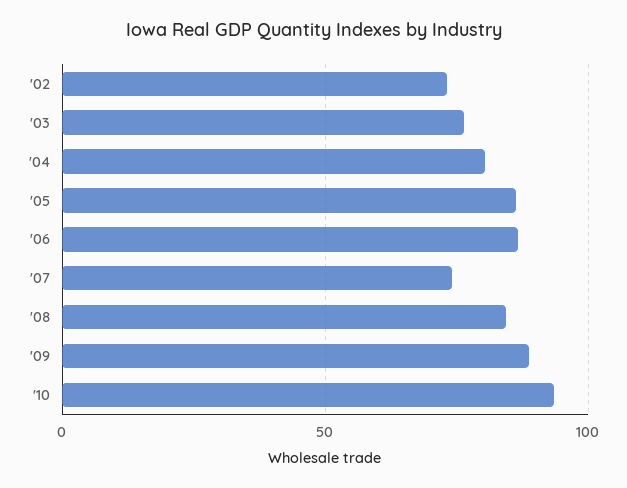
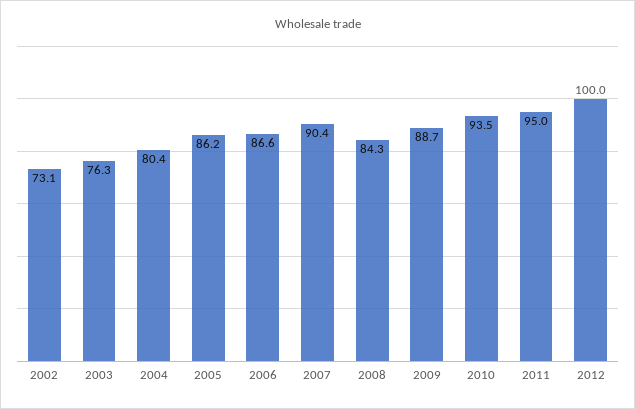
'07: 75 -> 90.4
2011: none -> 95
2012: none -> 100

